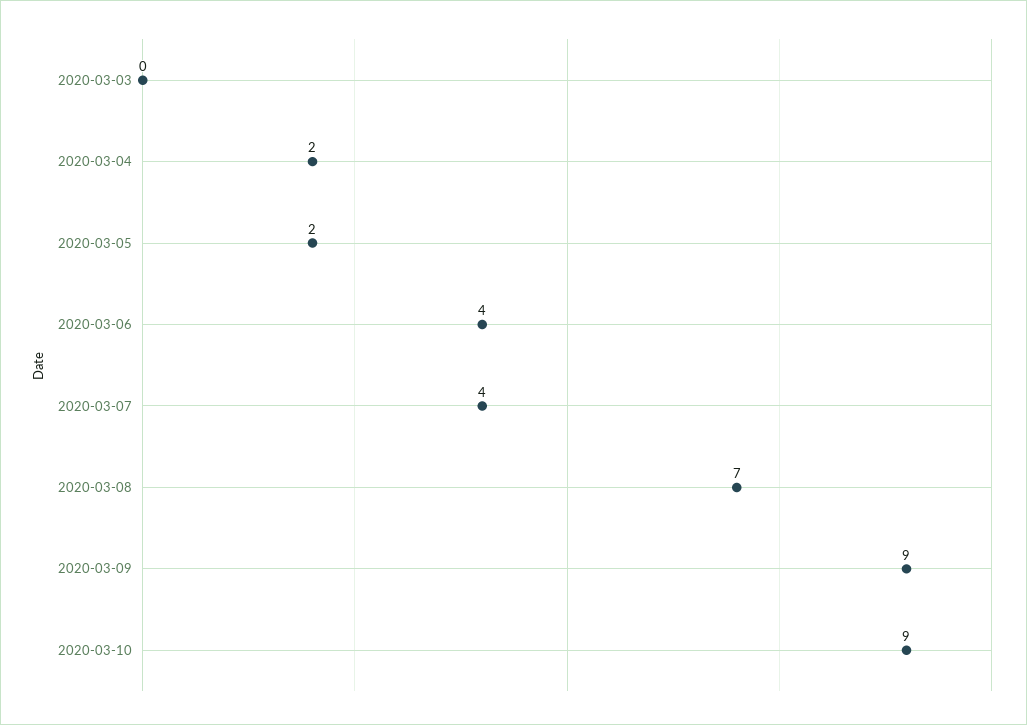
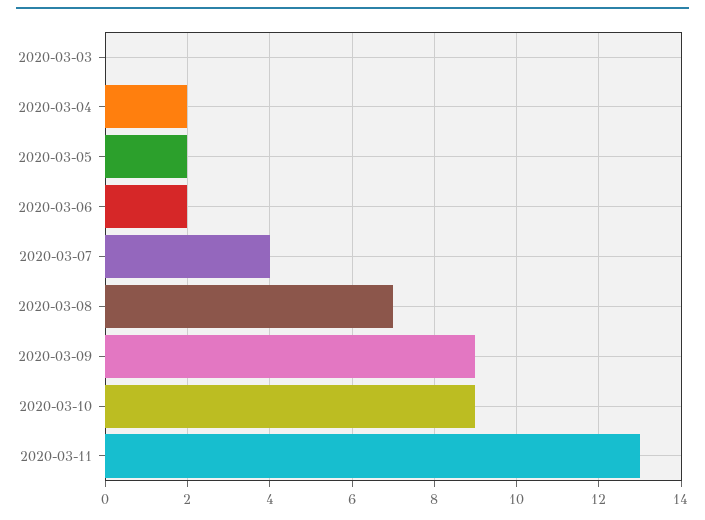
2020-03-06: 4 -> 2
2020-03-11: none -> 13

